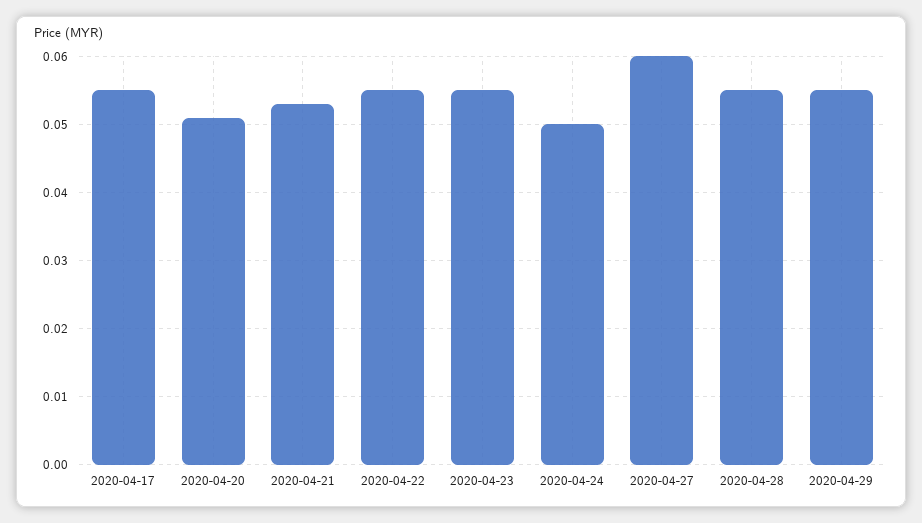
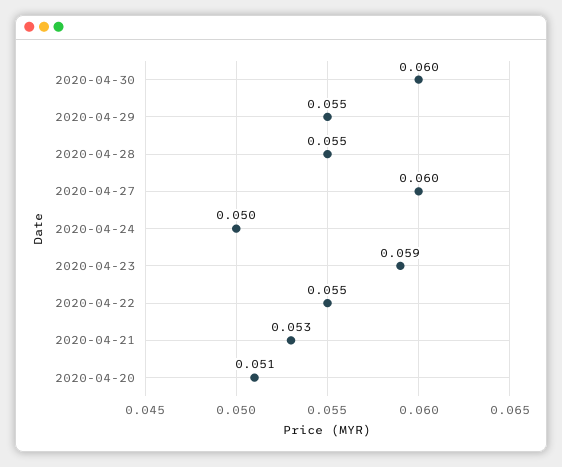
2020-04-17: 0.055 -> none
2020-04-23: 0.055 -> 0.059
2020-04-30: none -> 0.06

